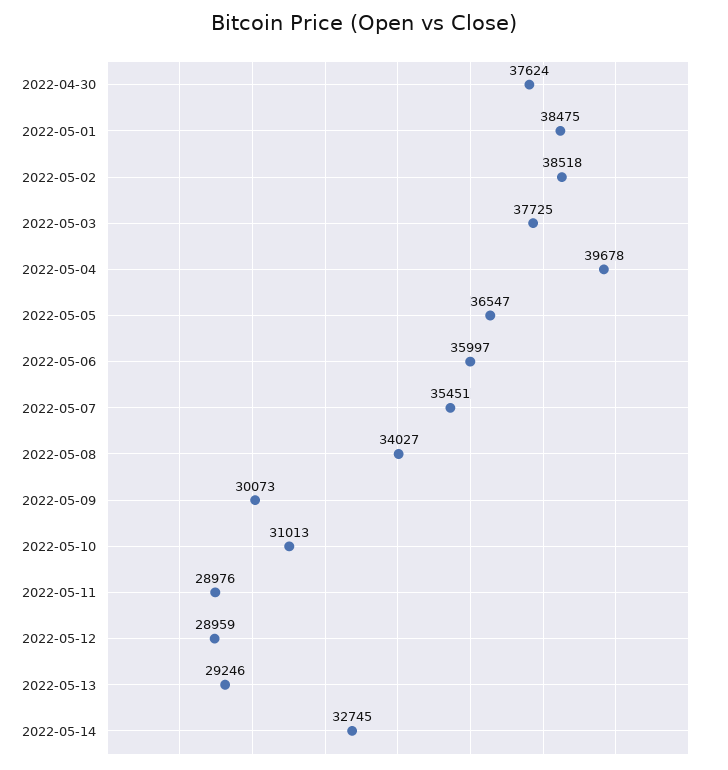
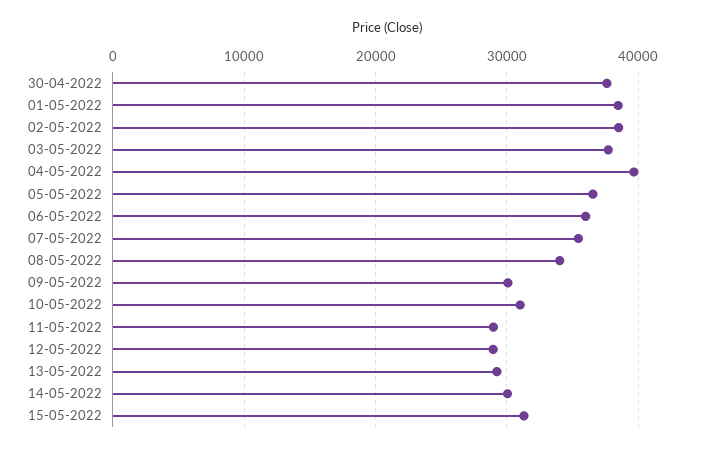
2022-05-14: 32745 -> 30000
15-05-2022: none -> 31000

